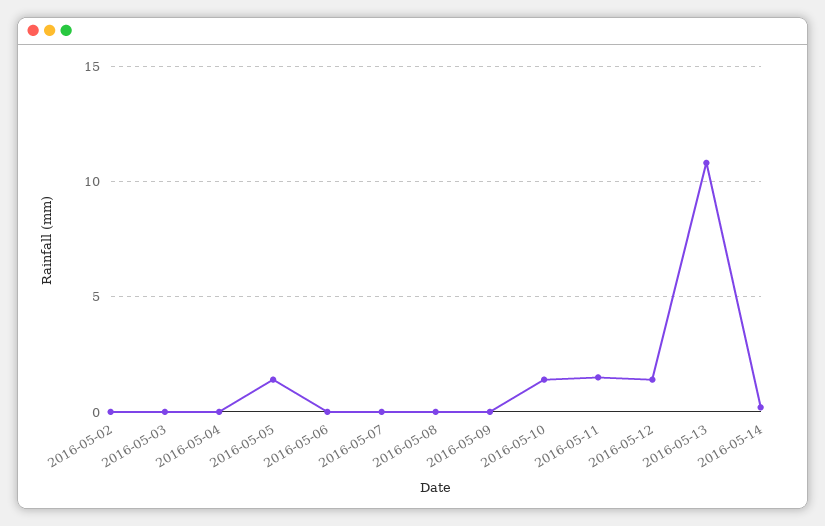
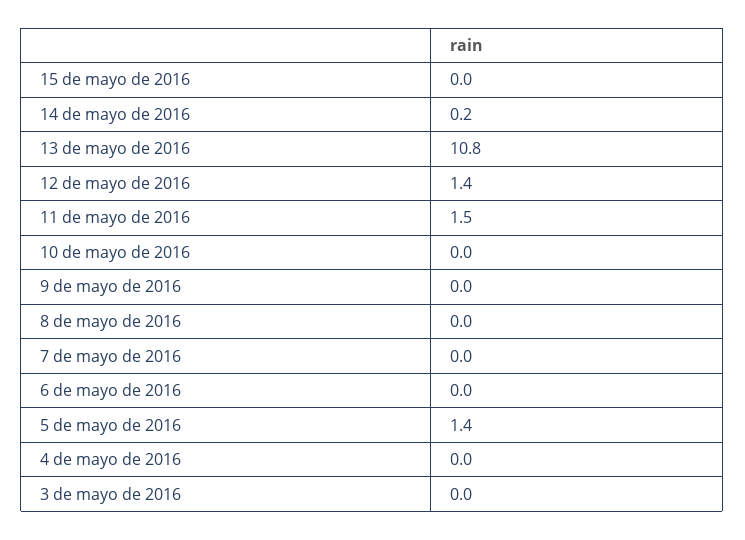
2016-05-02: 0 -> none
2016-05-10: 1.5 -> 0
15 de mayo de 2016: none -> 0

